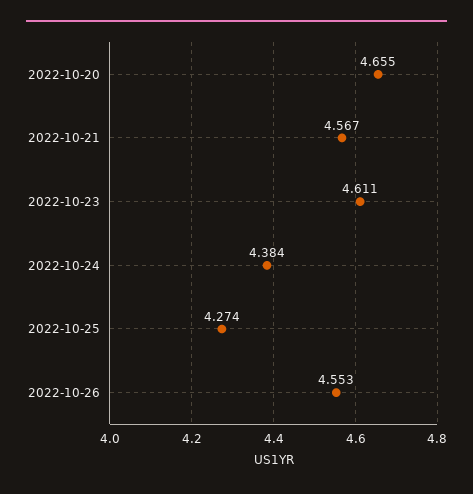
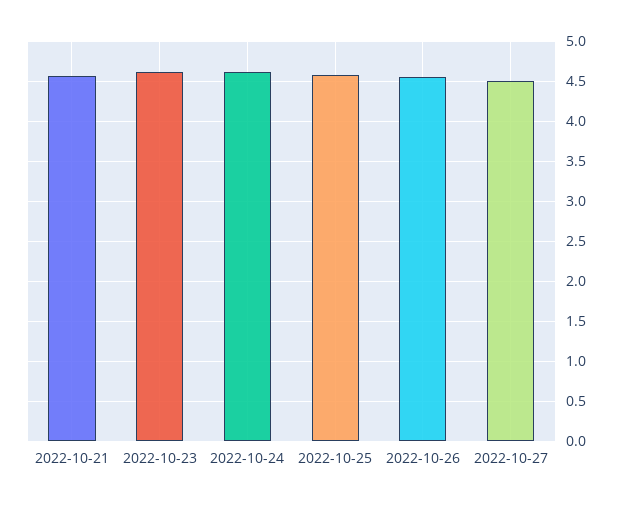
2022-10-20: 4.655 -> none
2022-10-24: 4.384 -> 4.6
2022-10-25: 4.274 -> 4.6
2022-10-27: none -> 4.5

